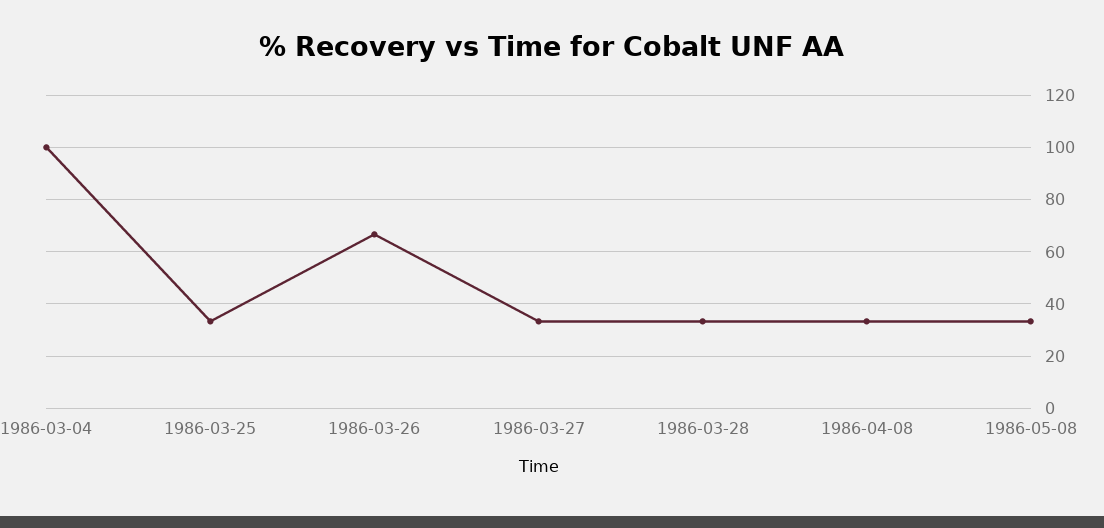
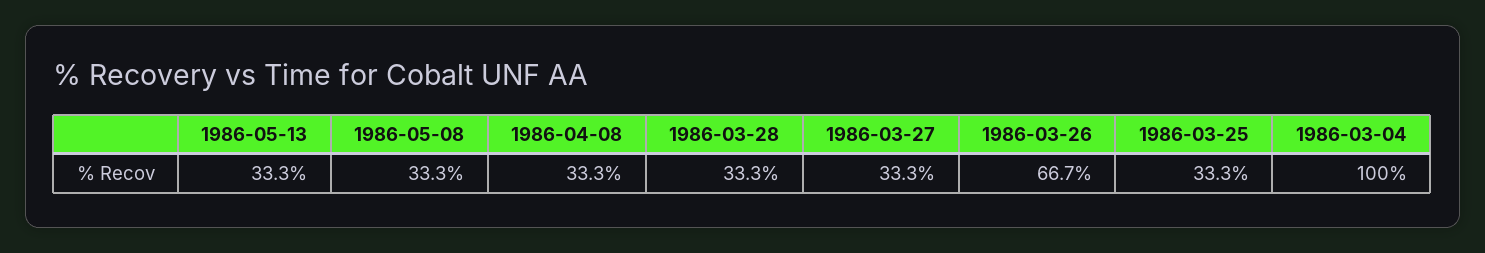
1986-05-13: none -> 33.3

